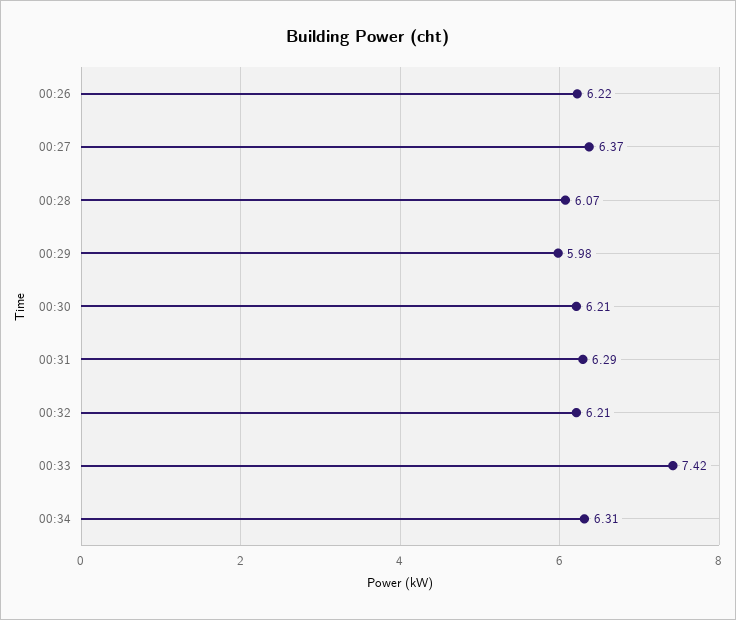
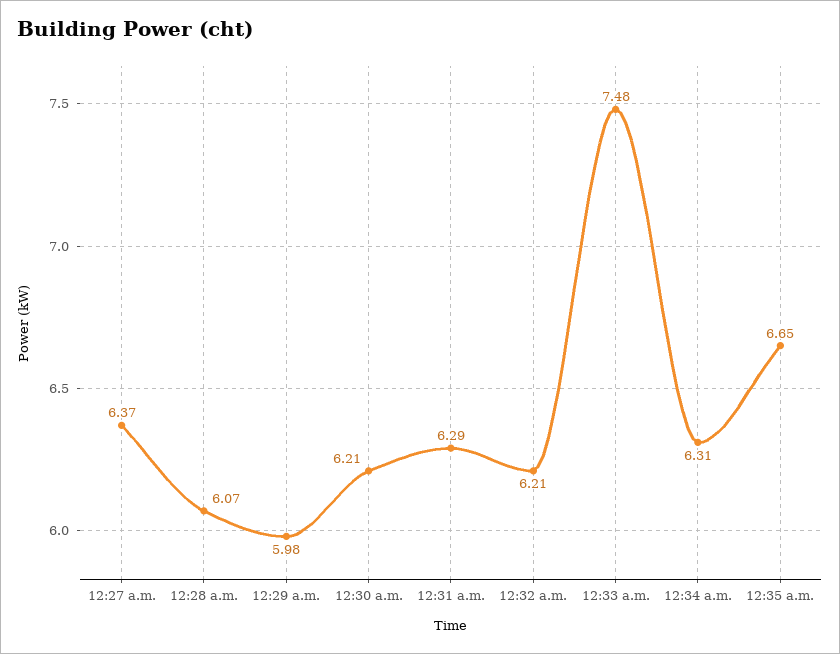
00:26: 6.22 -> none
00:33: 7.42 -> 7.48
12:35 a.m.: none -> 6.65

